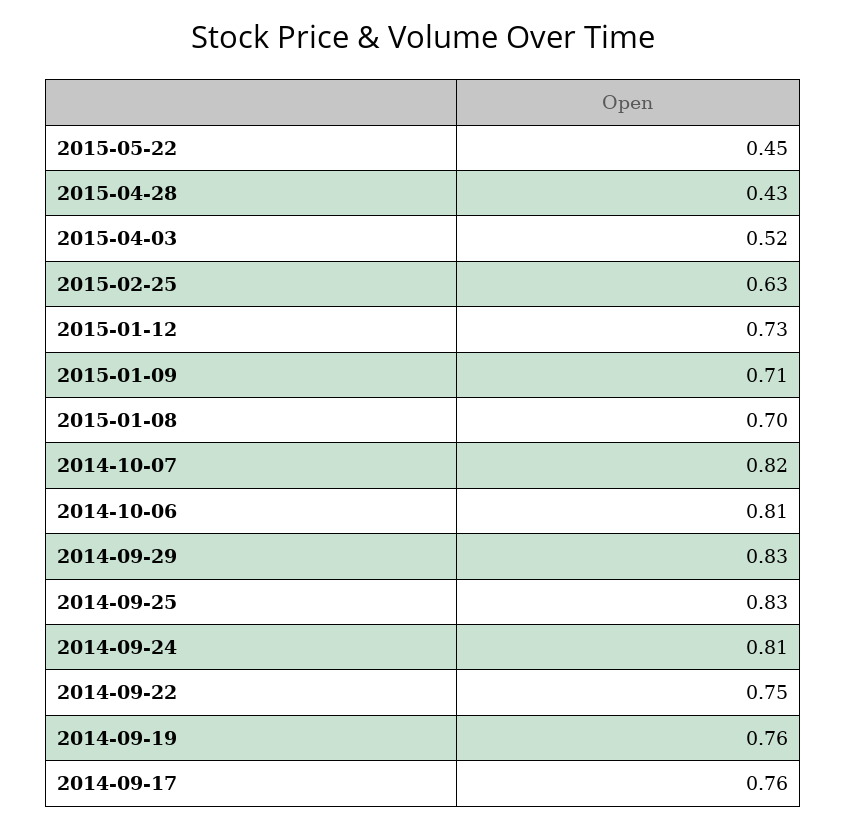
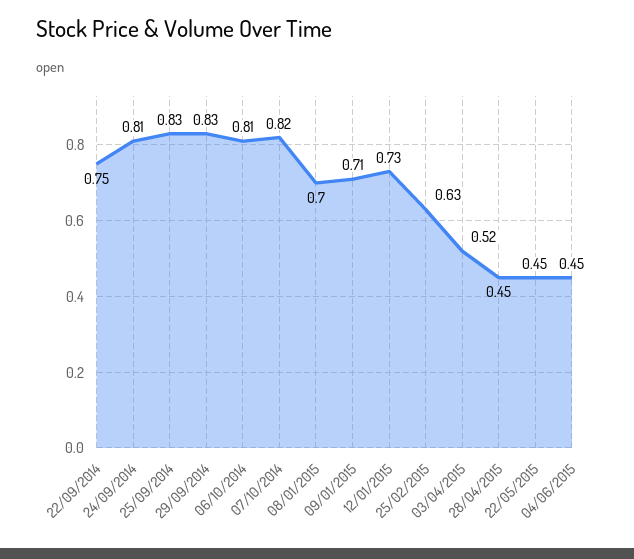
2015-04-28: 0.43 -> 0.45
2014-09-19: 0.76 -> none
2014-09-17: 0.76 -> none
04/06/2015: none -> 0.45

